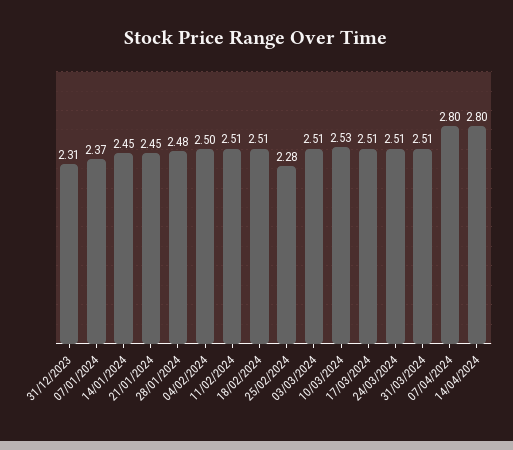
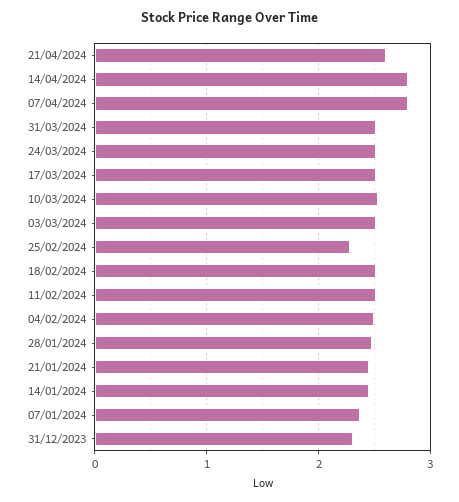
21/04/2024: none -> 2.6

